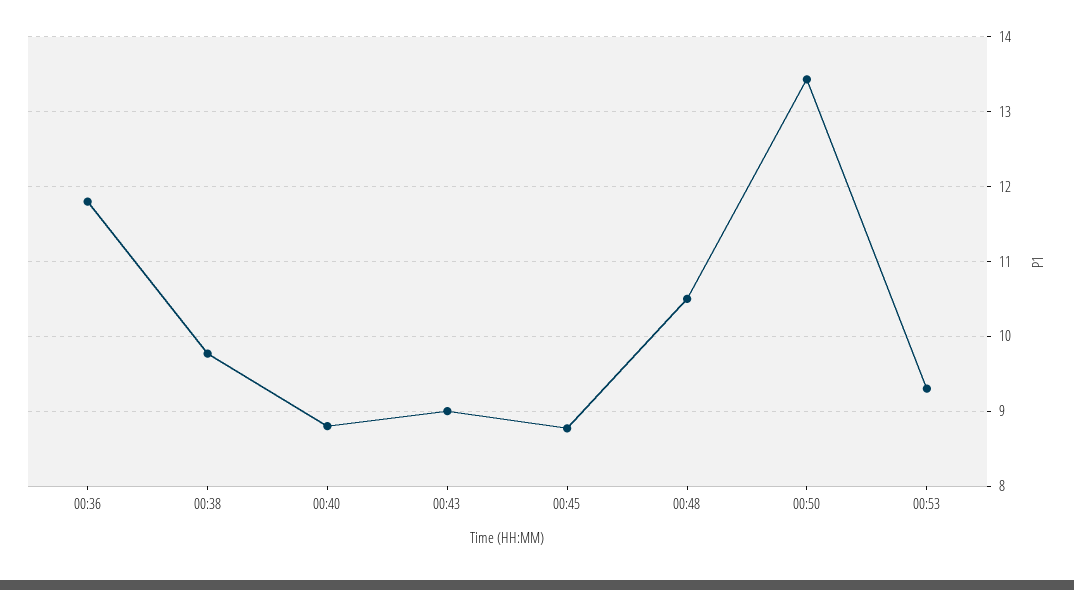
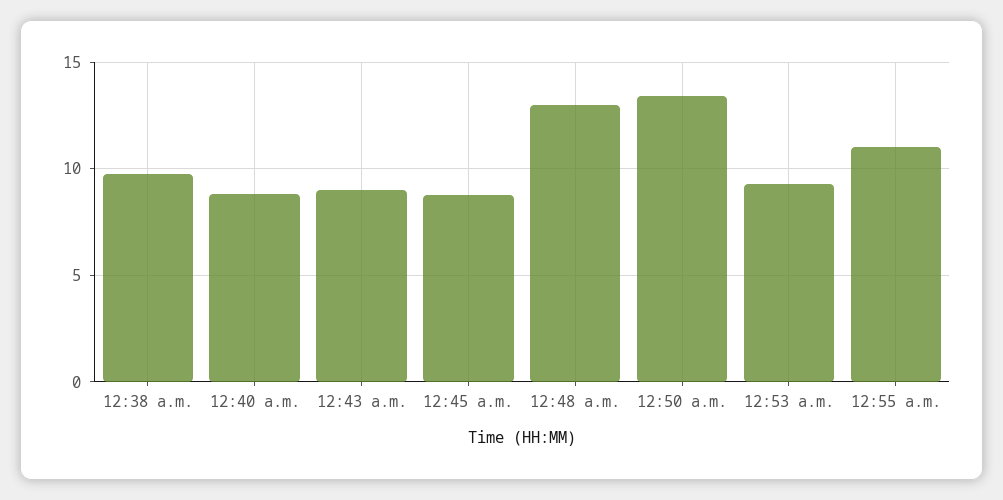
00:36: 11.8 -> none
00:48: 10.5 -> 13
12:55 a.m.: none -> 11

